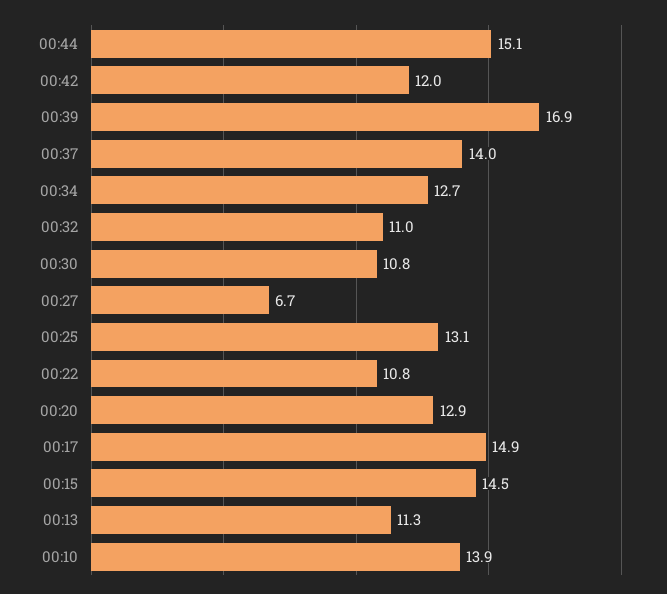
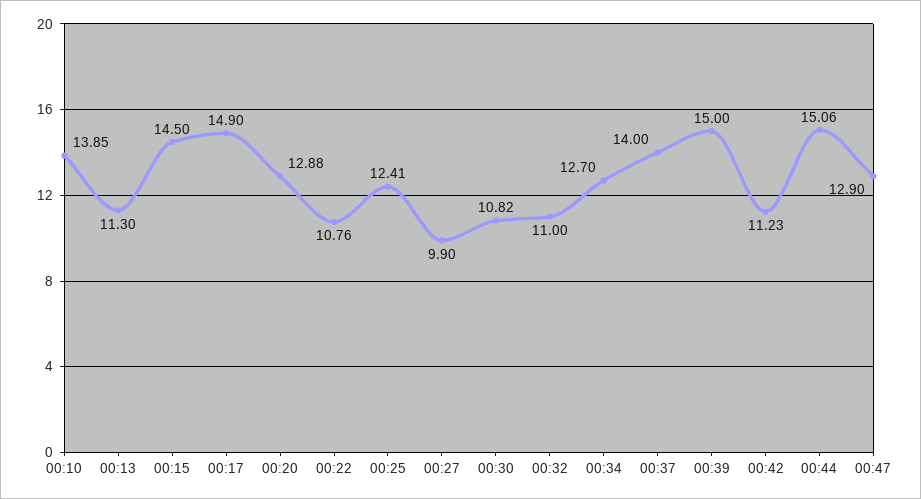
00:42: 12 -> 11.23
00:39: 16.9 -> 15
00:27: 6.7 -> 9.9
00:25: 13.1 -> 12.41
00:47: none -> 12.9

